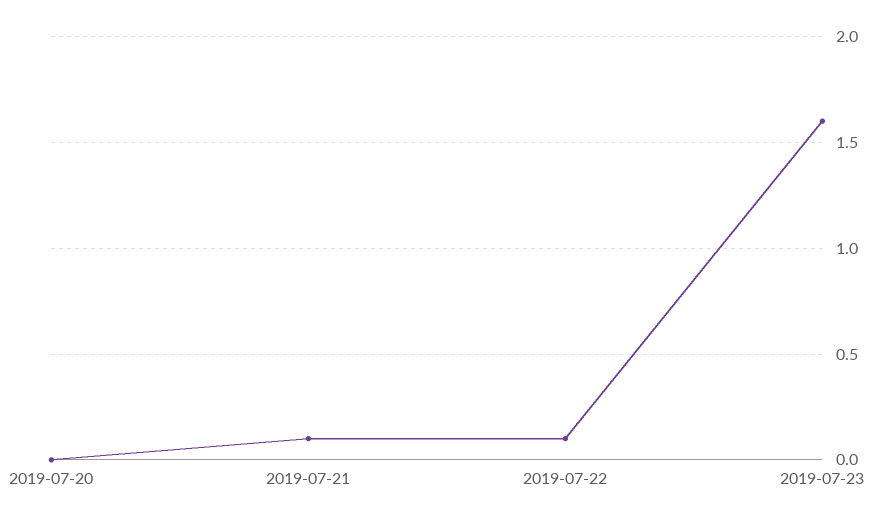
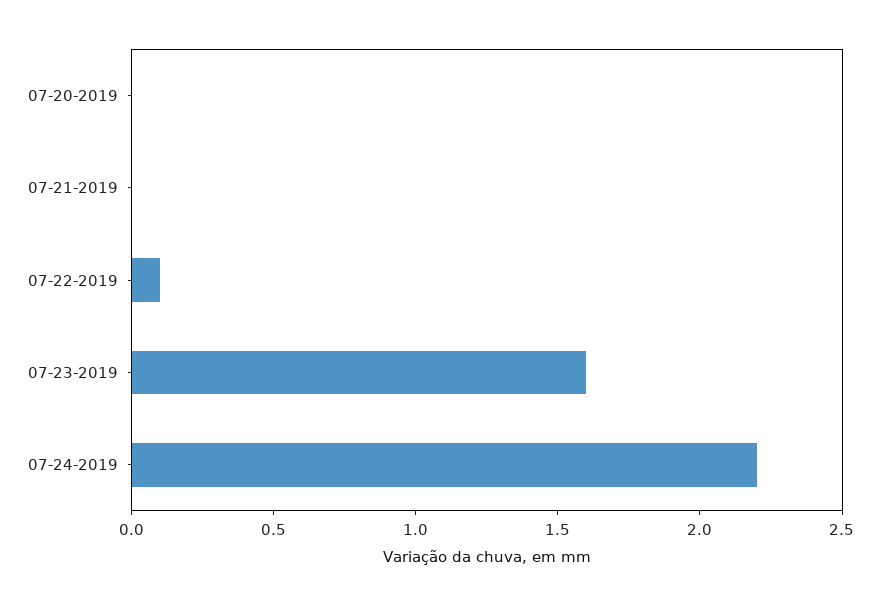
2019-07-21: 0.1 -> 0
07-24-2019: none -> 2.2

